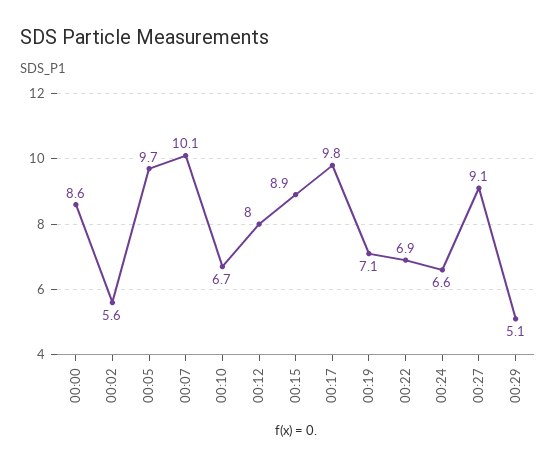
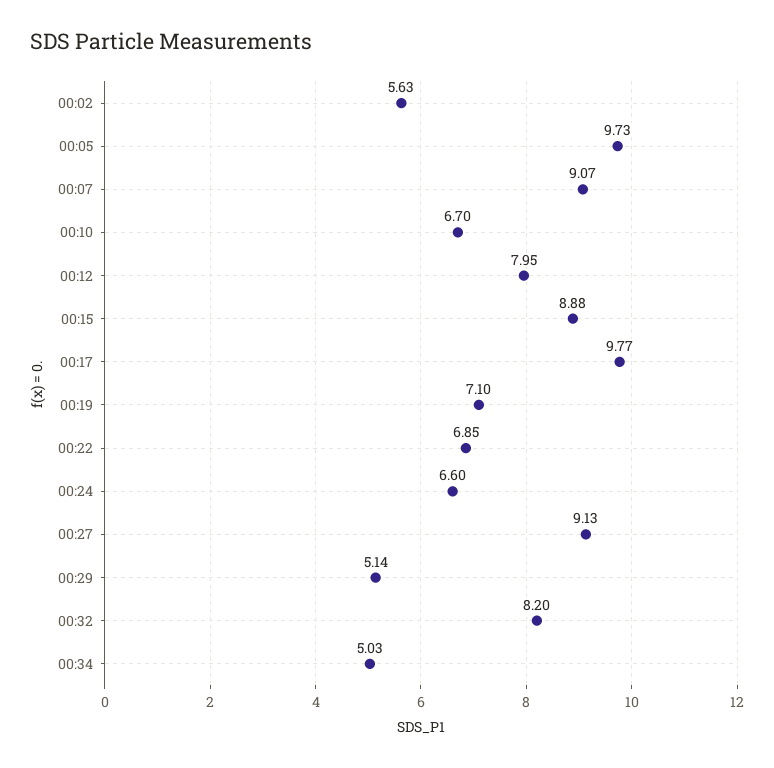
00:00: 8.6 -> none
00:07: 10.1 -> 9.07
00:32: none -> 8.2
00:34: none -> 5.03

